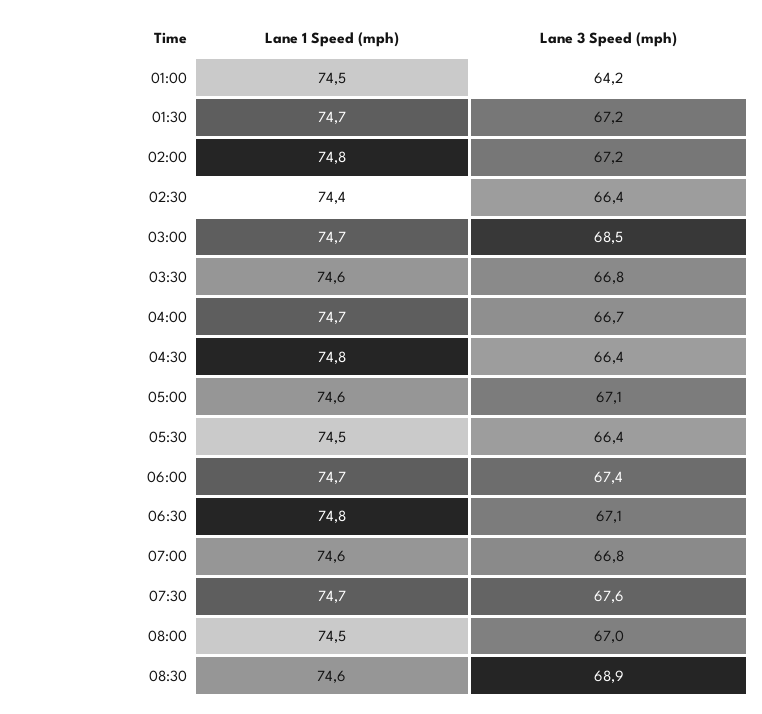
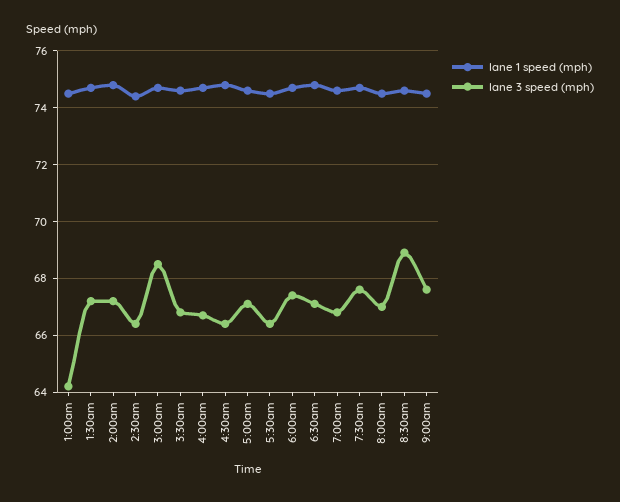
Lane 1 Speed (mph), 9:00am: none -> 74.5
Lane 3 Speed (mph), 9:00am: none -> 67.5

